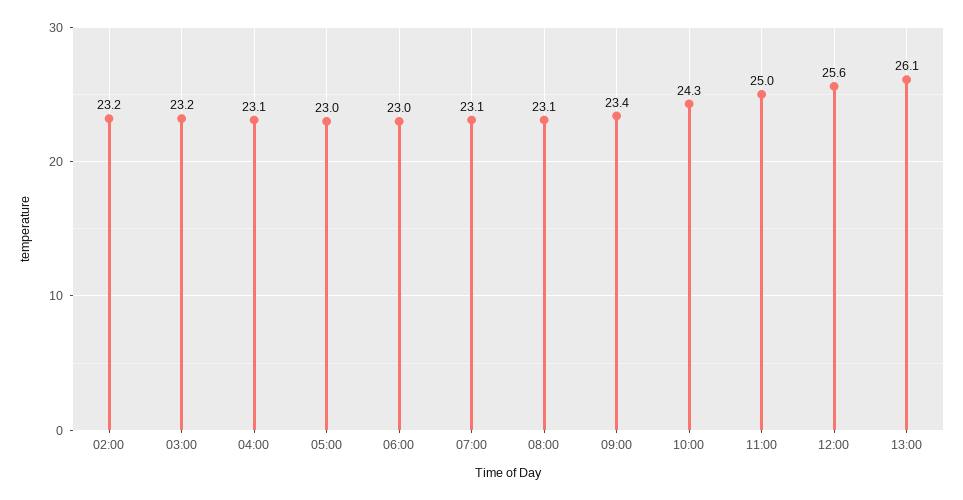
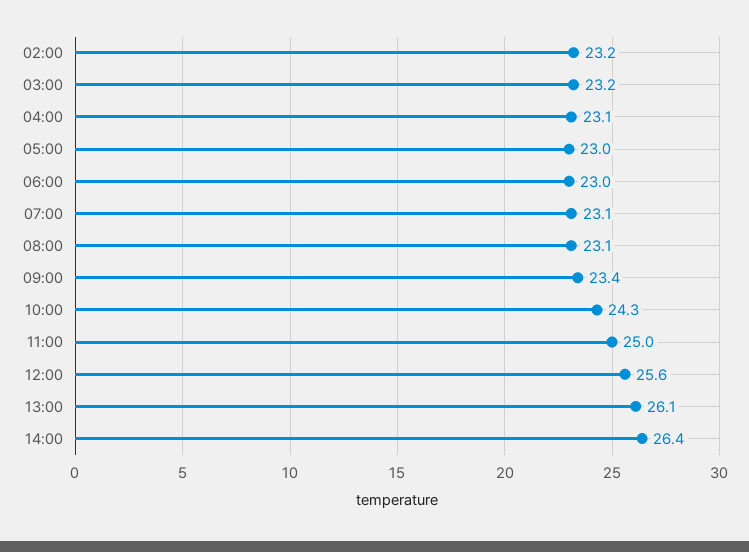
14:00: none -> 26.4

